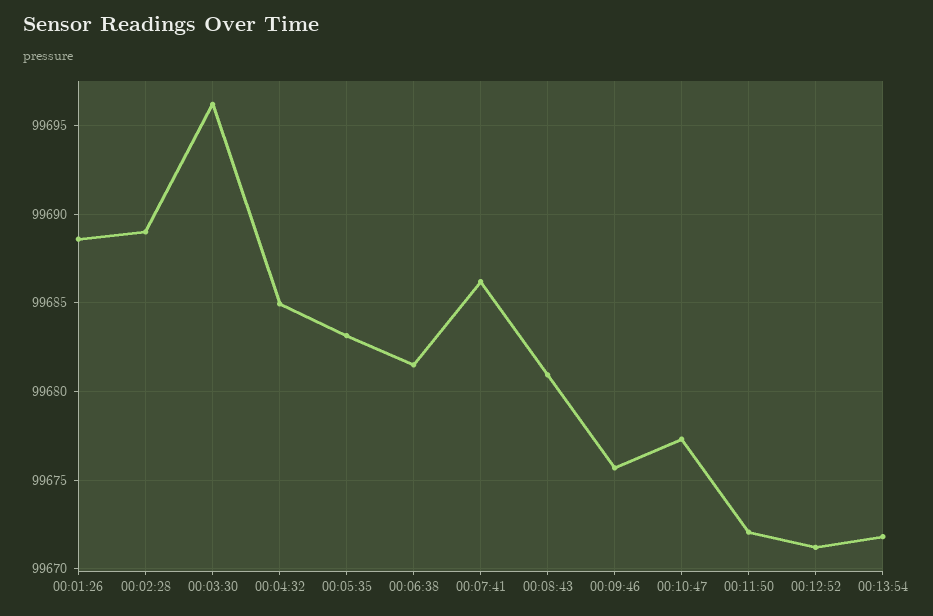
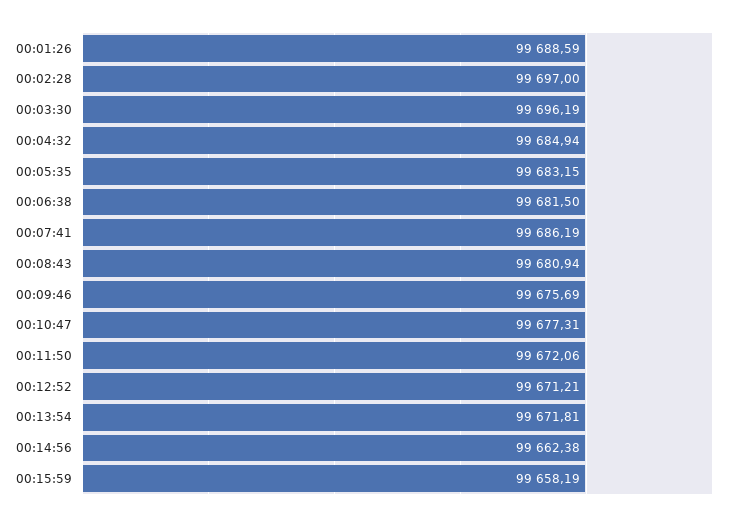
00:02:28: 99689 -> 99697
00:14:56: none -> 99662.38
00:15:59: none -> 99658.19

